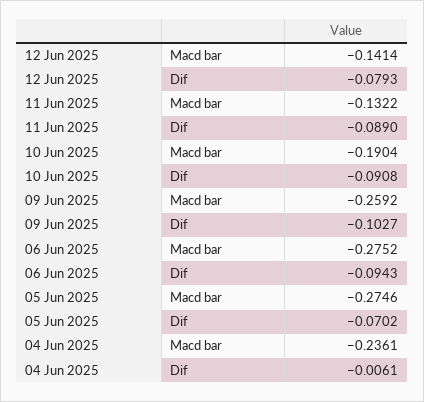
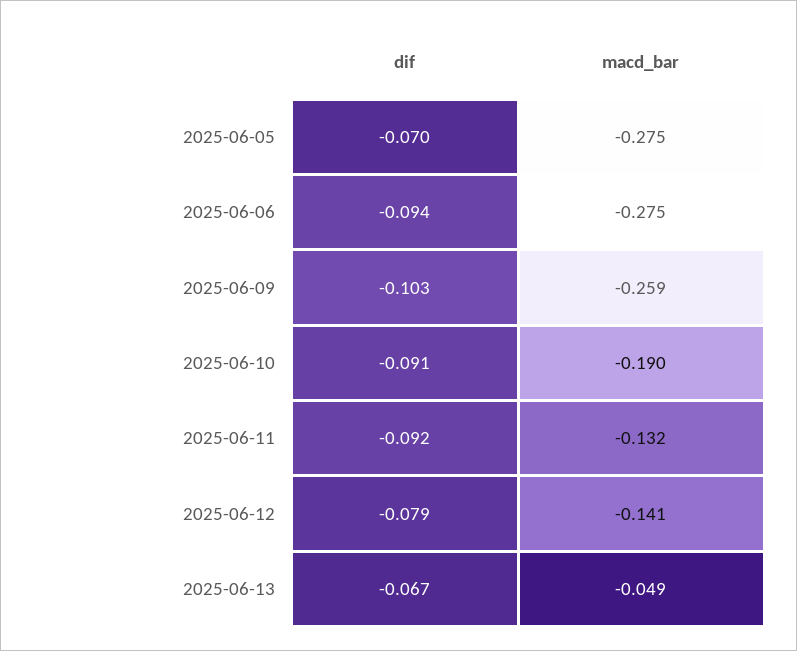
11 Jun 2025, Dif: -0.089 -> -0.092
04 Jun 2025, Macd bar: -0.2361 -> none
04 Jun 2025, Dif: -0.0061 -> none
2025-06-13, Dif: none -> -0.067
2025-06-13, Macd bar: none -> -0.049

